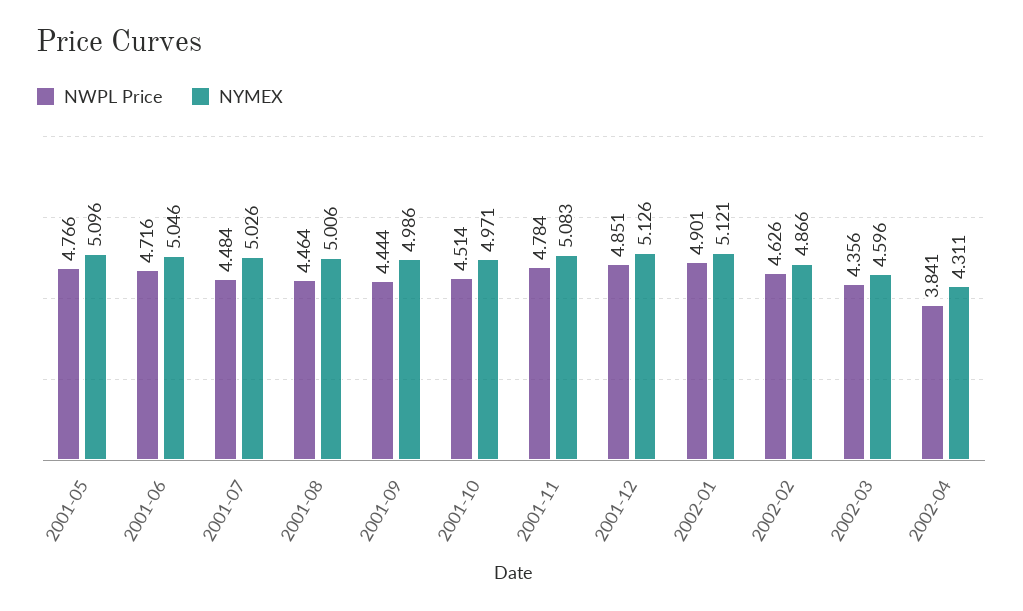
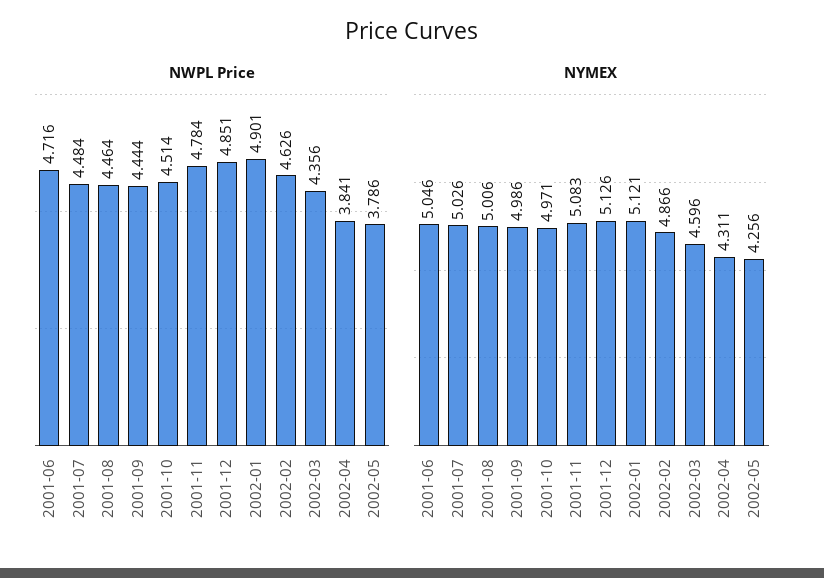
NWPL Price, 2001-05: 4.766 -> none
NYMEX, 2001-05: 5.096 -> none
NWPL Price, 2002-05: none -> 3.786
NYMEX, 2002-05: none -> 4.256

